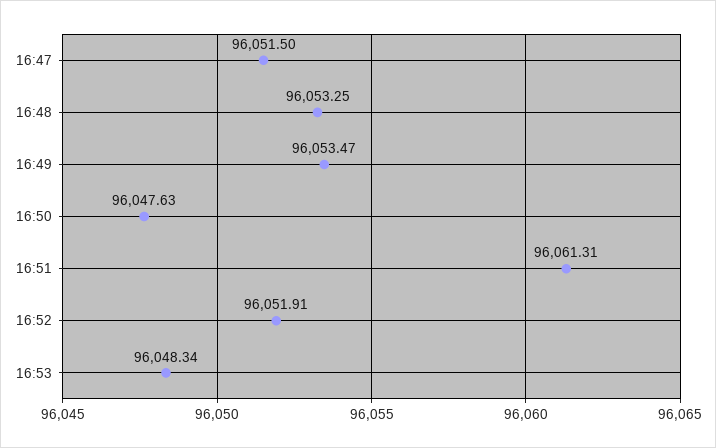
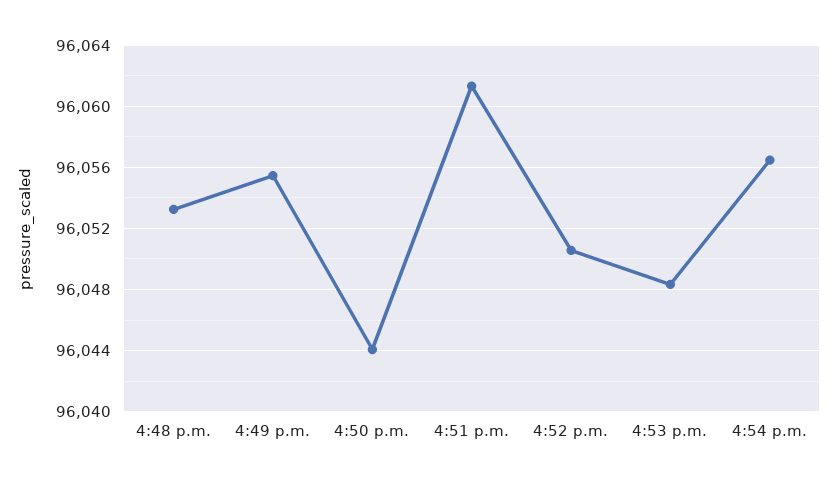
16:47: 96051.5 -> none
16:49: 96053.47 -> 96055.5
16:50: 96047.63 -> 96044
16:52: 96051.91 -> 96050.5
4:54 p.m.: none -> 96056.5

